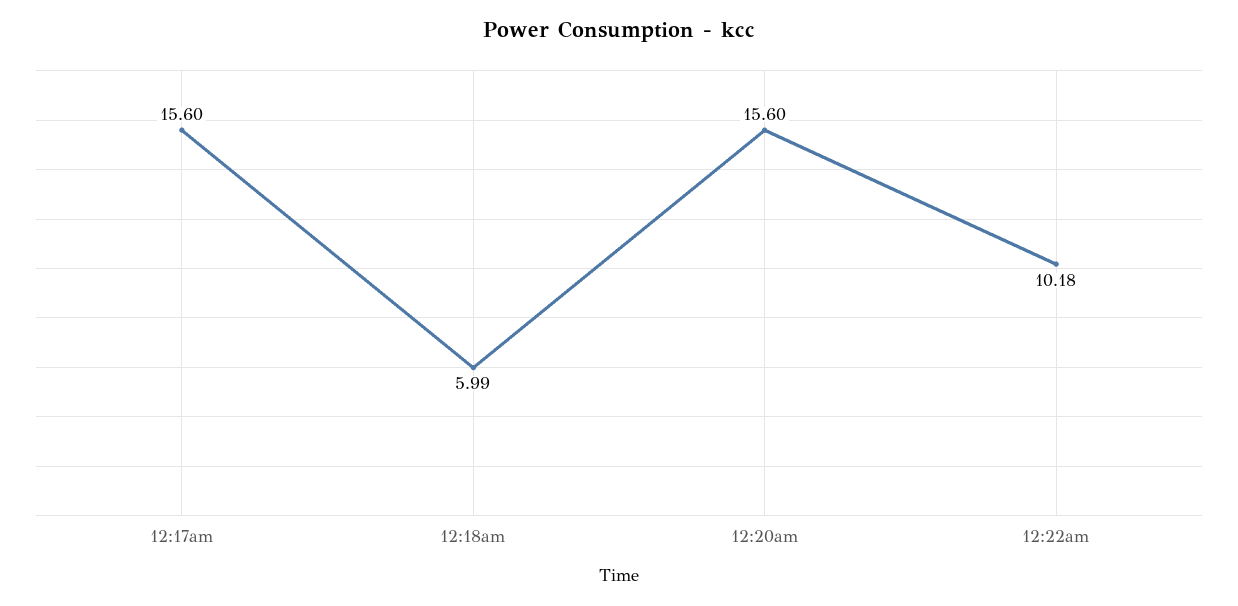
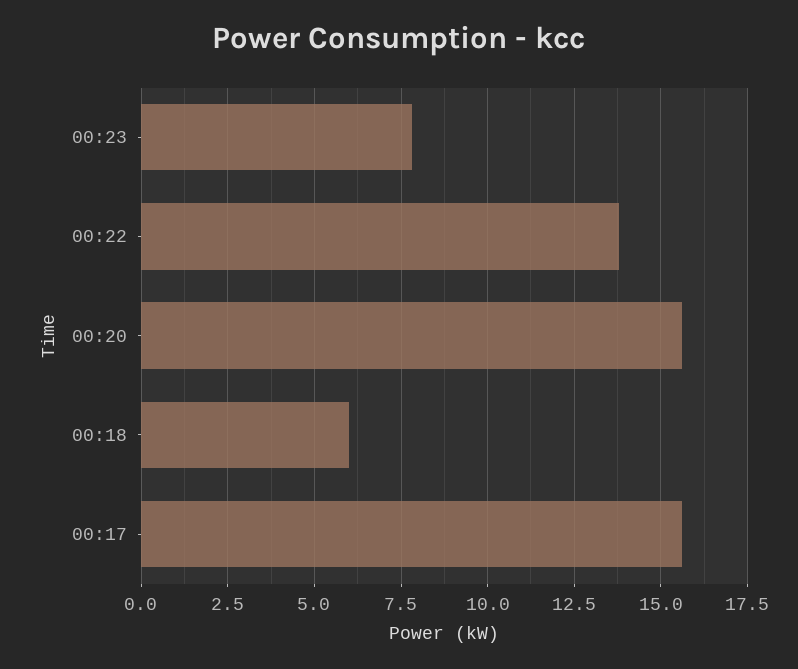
12:22am: 10.18 -> 13.75
00:23: none -> 7.75

